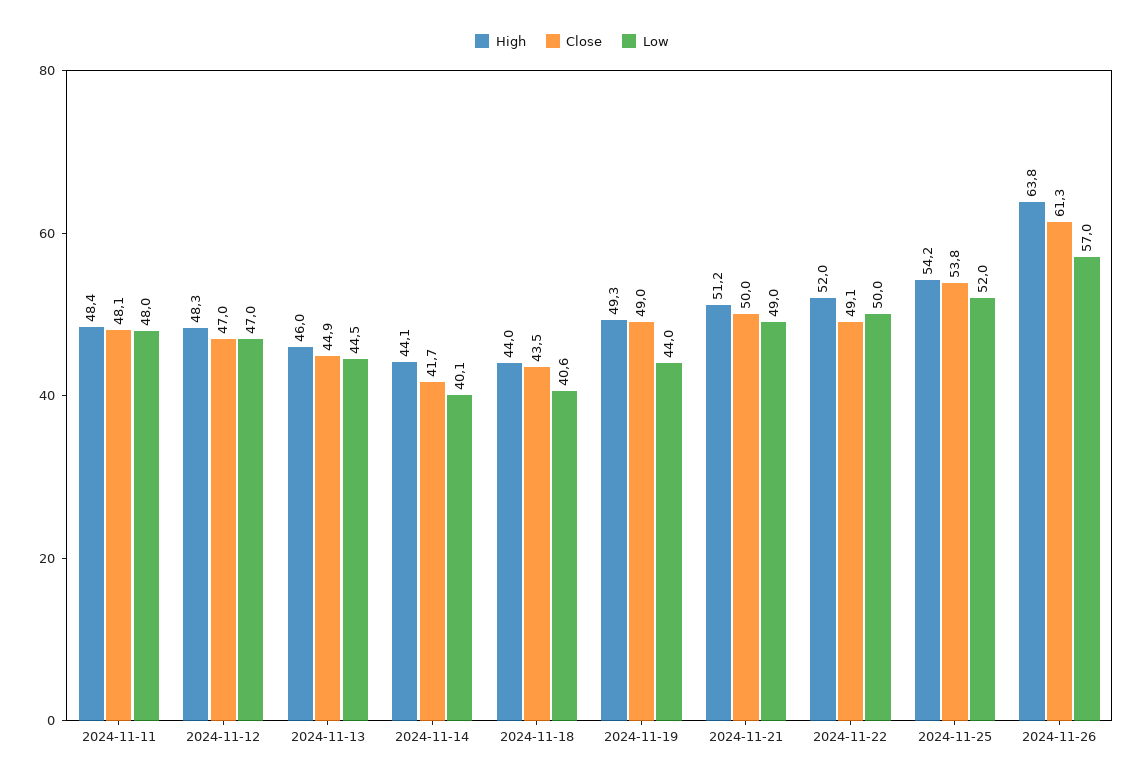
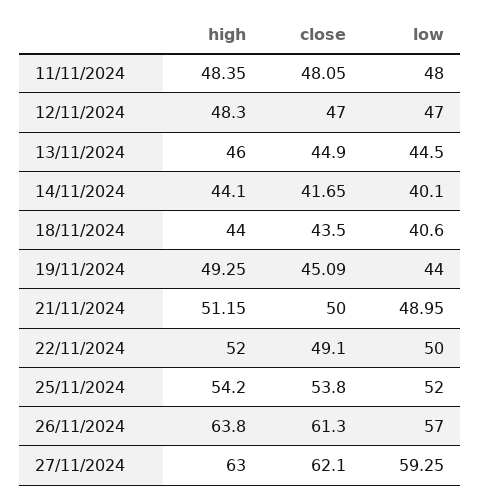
Close, 2024-11-19: 49 -> 45.09
High, 27/11/2024: none -> 63
Close, 27/11/2024: none -> 62.1
Low, 27/11/2024: none -> 59.25

